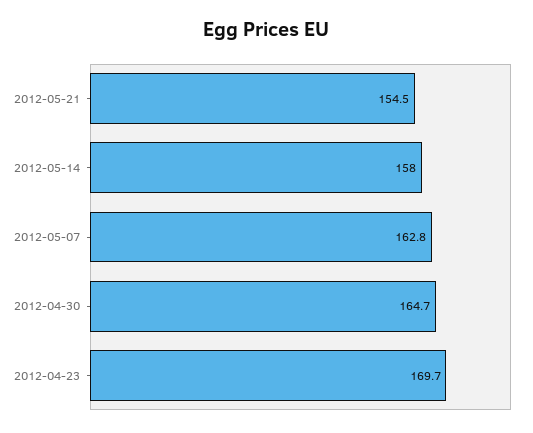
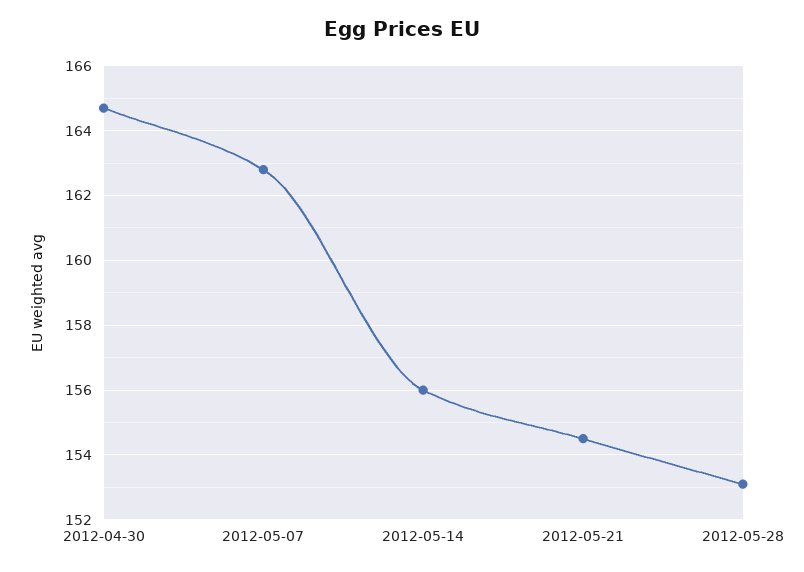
2012-05-14: 158 -> 156
2012-04-23: 169.7 -> none
2012-05-28: none -> 153

